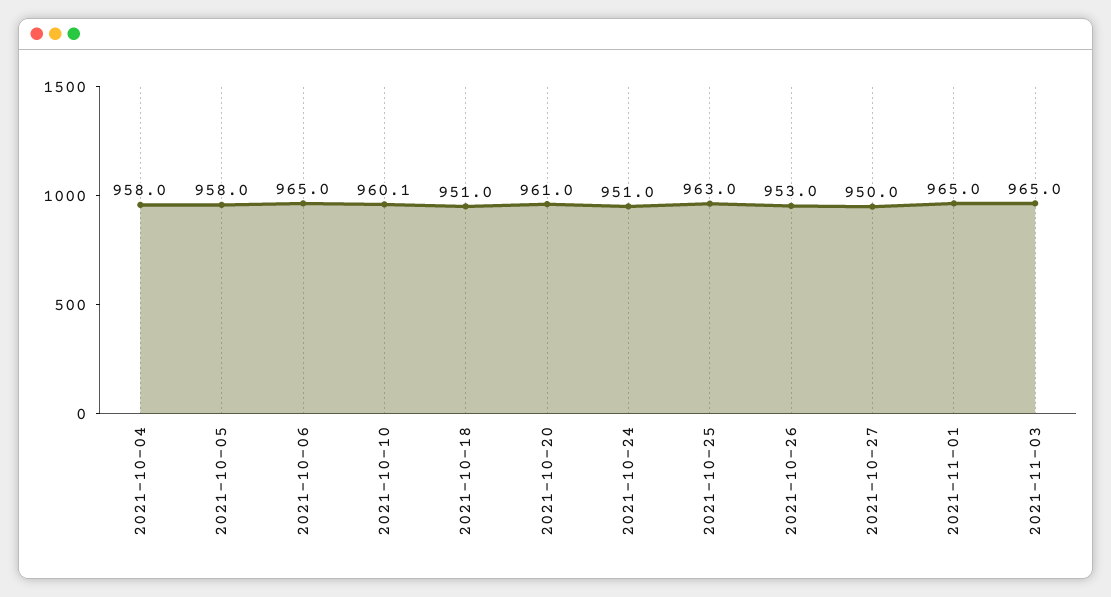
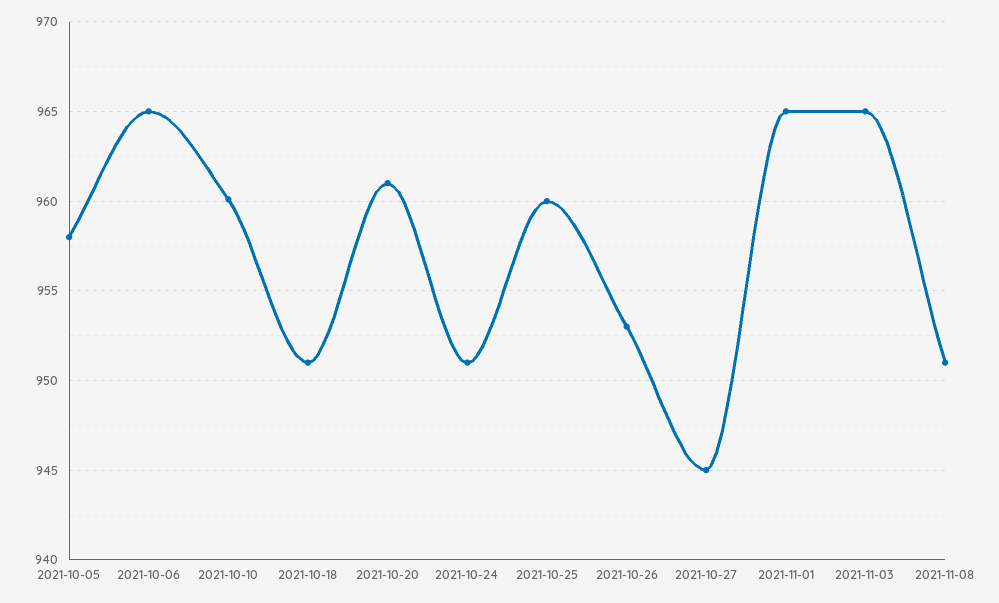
2021-10-04: 958 -> none
2021-10-25: 963 -> 960
2021-10-27: 950 -> 945
2021-11-08: none -> 951

